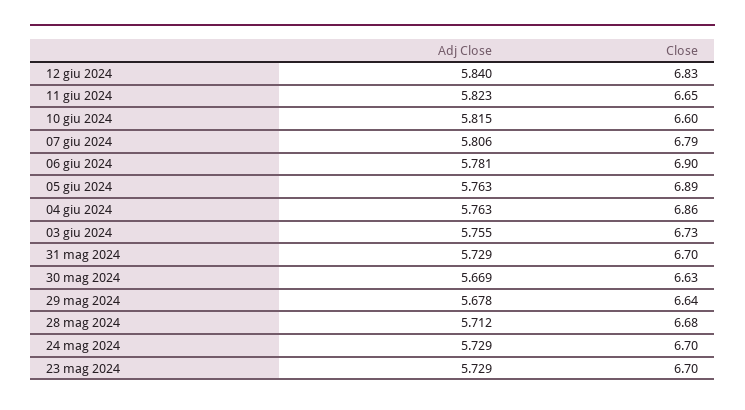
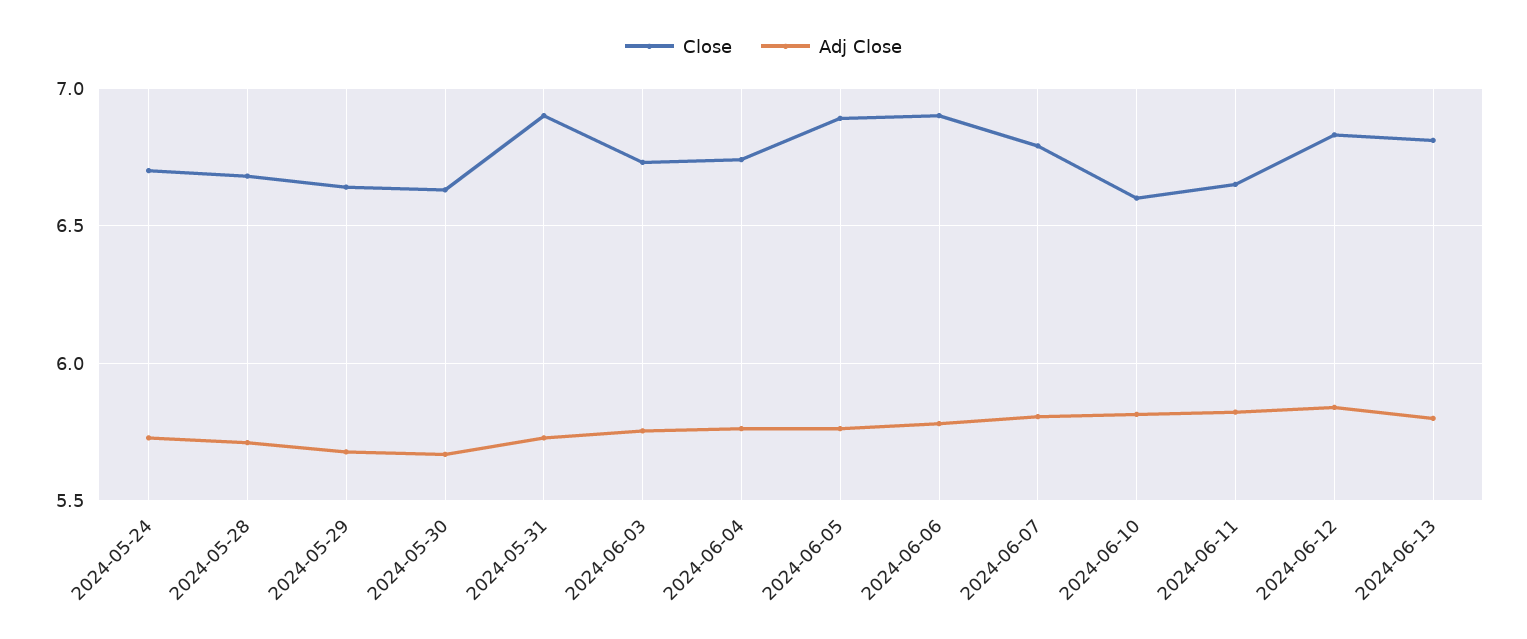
Close, 04 giu 2024: 6.86 -> 6.75
Close, 31 mag 2024: 6.7 -> 6.9
Adj Close, 23 mag 2024: 5.729 -> none
Close, 23 mag 2024: 6.7 -> none
Close, 2024-06-13: none -> 6.8
Adj Close, 2024-06-13: none -> 5.8

